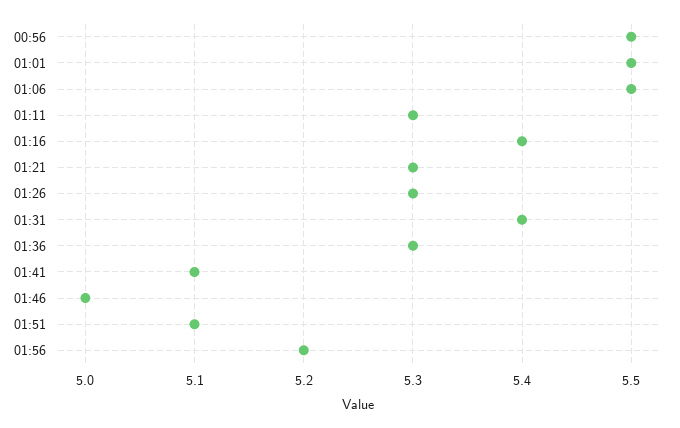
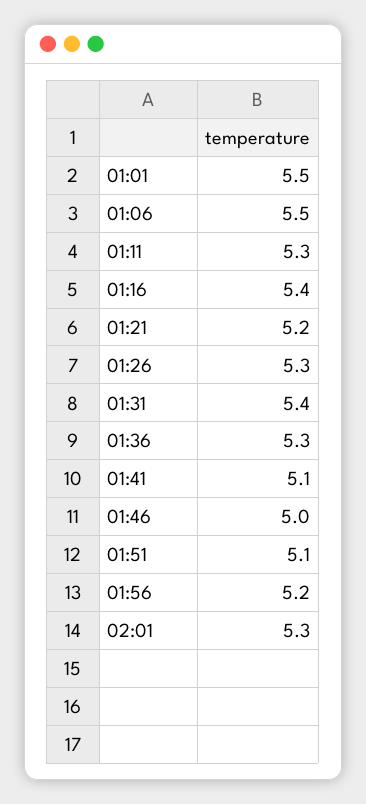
00:56: 5.5 -> none
01:21: 5.3 -> 5.2
02:01: none -> 5.3

